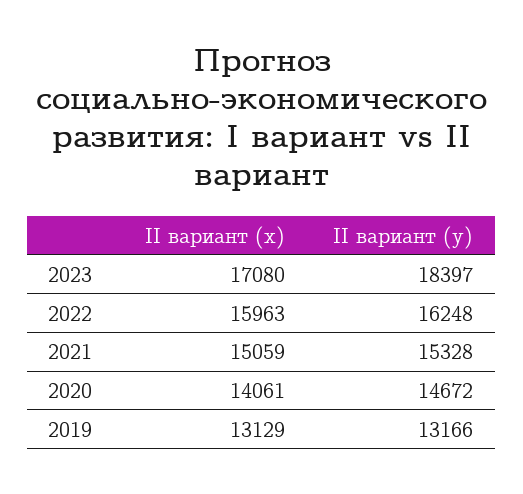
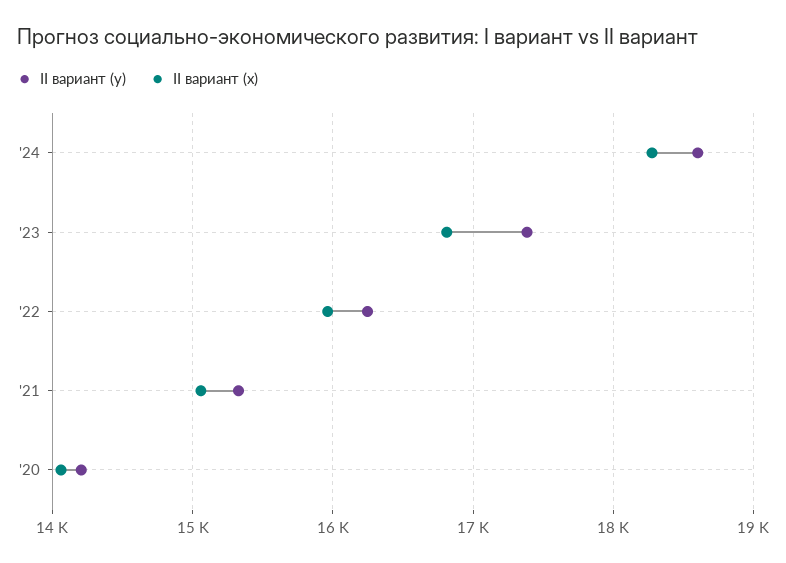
II вариант (x), 2023: 17080 -> 16800
II вариант (y), 2023: 18397 -> 17400
II вариант (y), 2020: 14672 -> 14200
II вариант (x), 2019: 13129 -> none
II вариант (y), 2019: 13166 -> none
II вариант (y), '24: none -> 18600
II вариант (x), '24: none -> 18300

